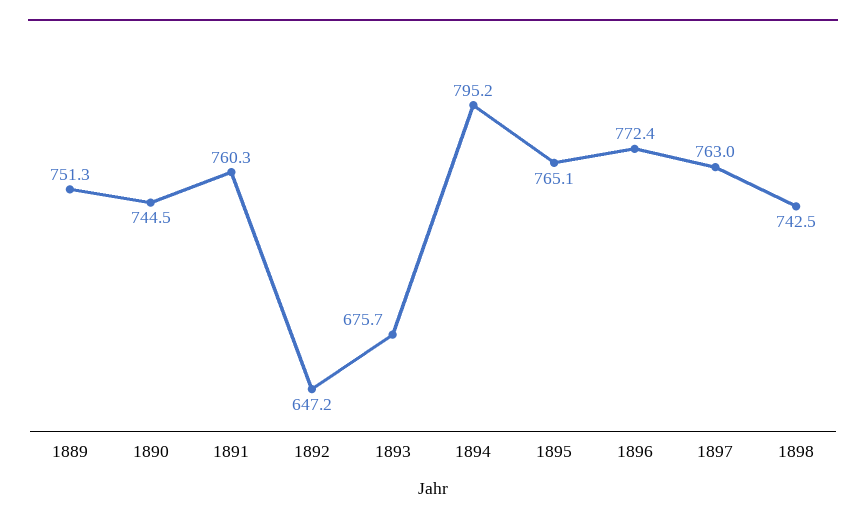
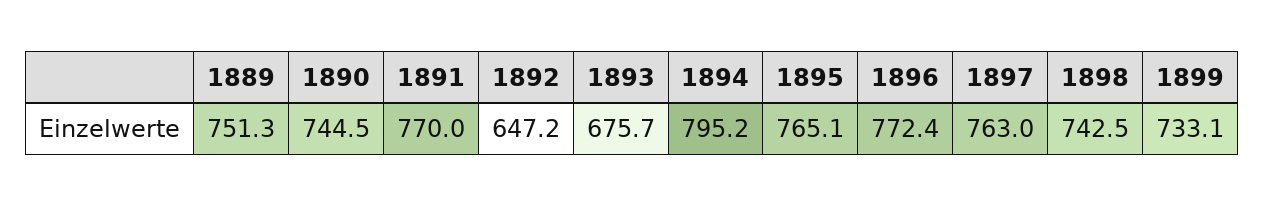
1891: 760.3 -> 770
1899: none -> 733.1

